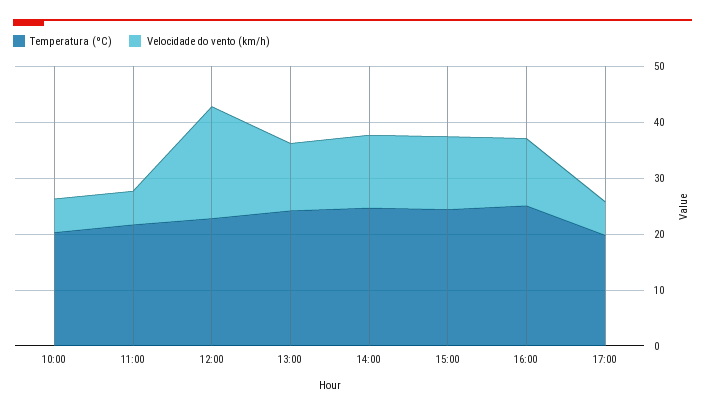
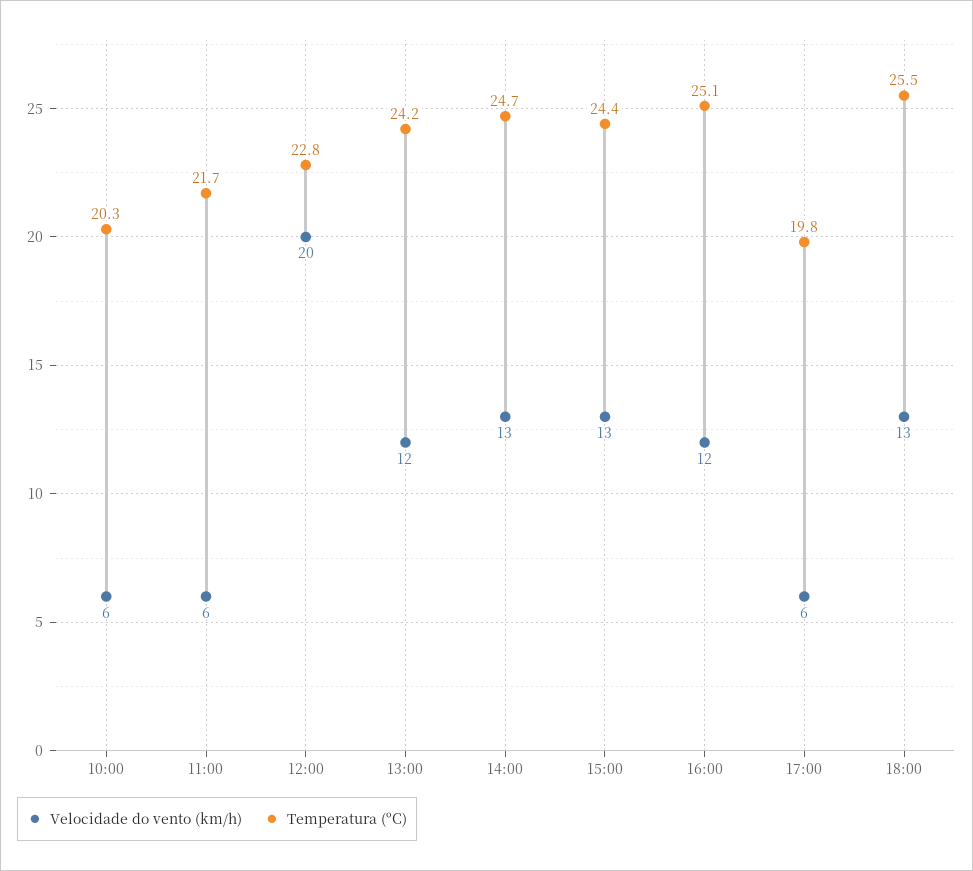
Velocidade do vento (km/h), 18:00: none -> 13
Temperatura (ºC), 18:00: none -> 25.5

